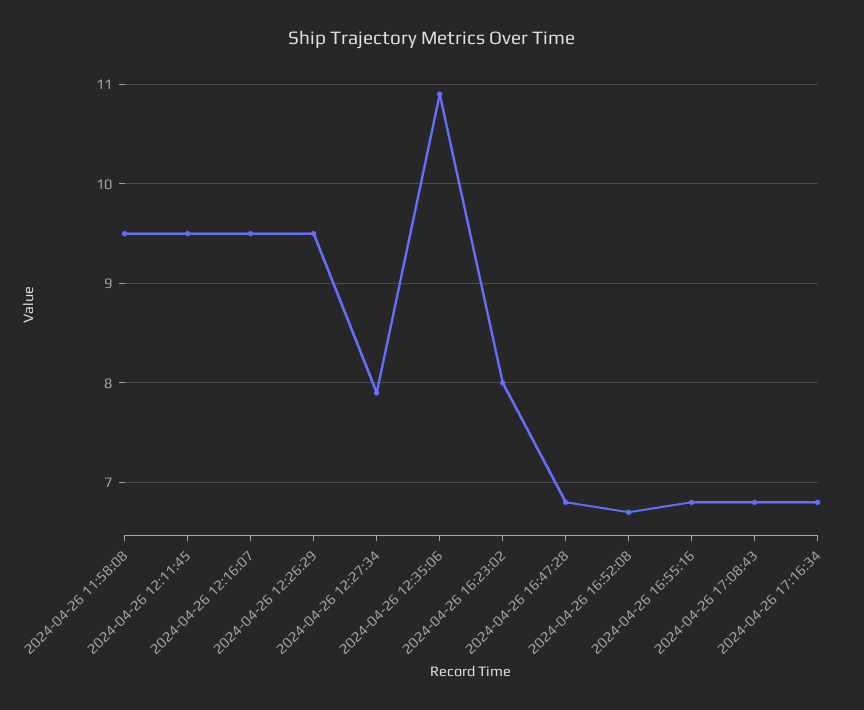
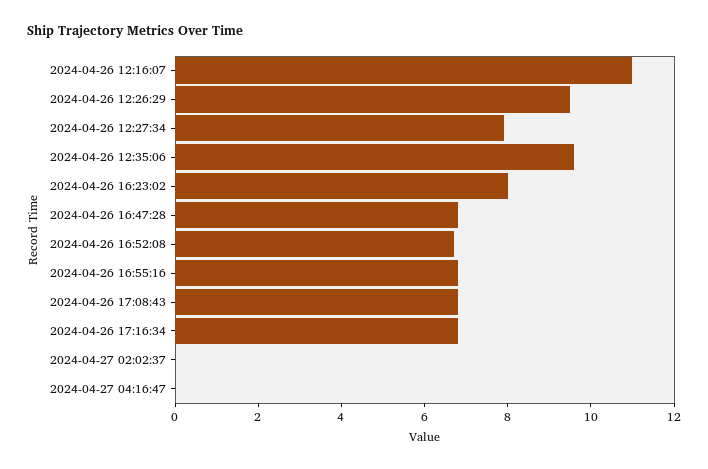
2024-04-26 11:58:08: 9.5 -> none
2024-04-26 12:11:45: 9.5 -> none
2024-04-26 12:16:07: 9.5 -> 11
2024-04-26 12:35:06: 10.9 -> 9.5
2024-04-27 02:02:37: none -> 0
2024-04-27 04:16:47: none -> 0

